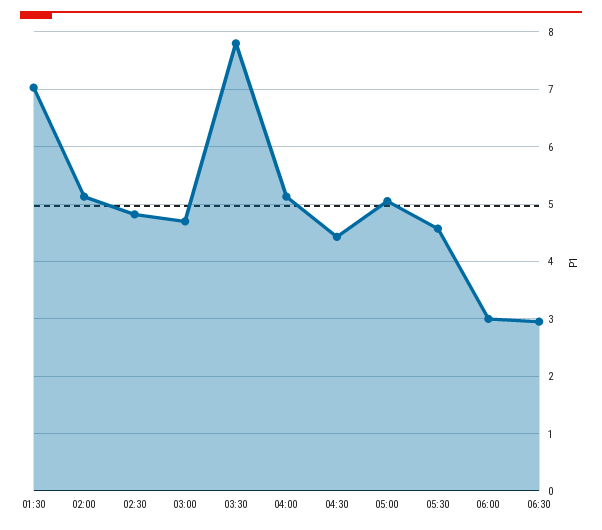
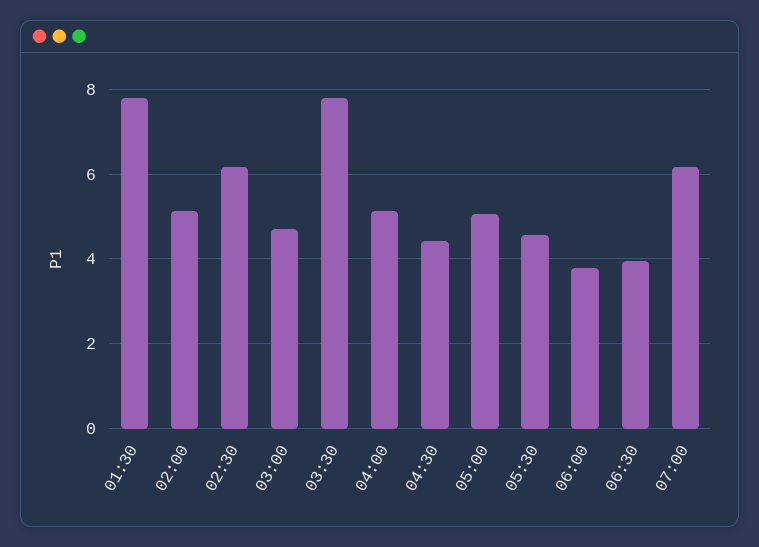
01:30: 7 -> 7.8
02:30: 4.8 -> 6.2
06:00: 3 -> 3.8
06:30: 3 -> 4
07:00: none -> 6.2

